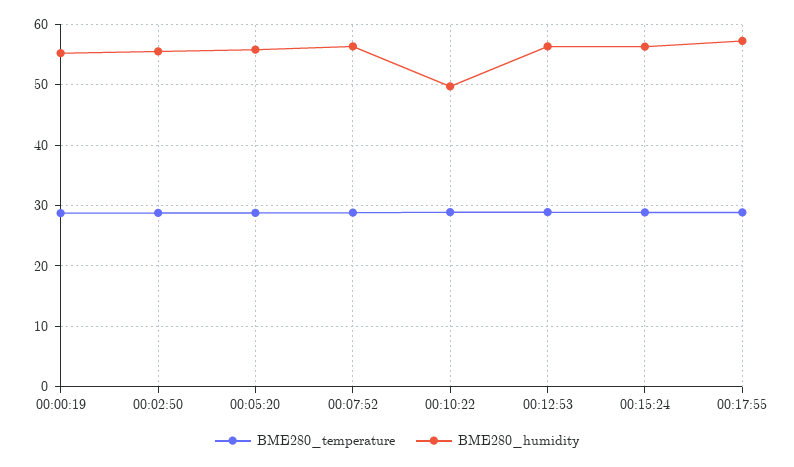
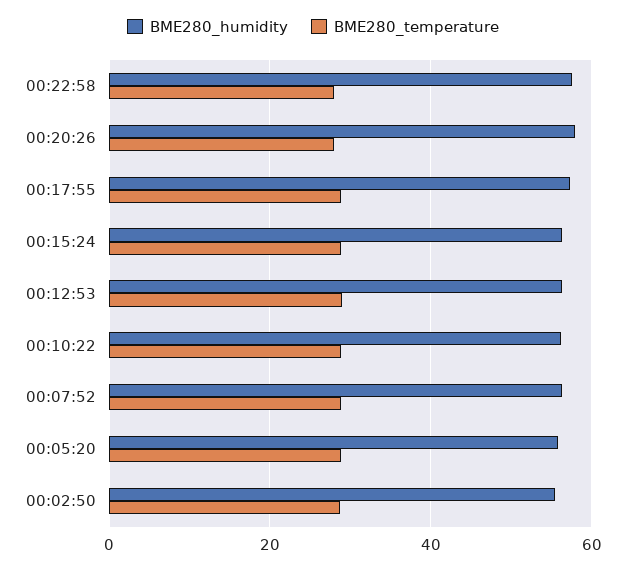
BME280_temperature, 00:00:19: 29 -> none
BME280_humidity, 00:00:19: 55 -> none
BME280_humidity, 00:10:22: 50 -> 56
BME280_humidity, 00:22:58: none -> 58
BME280_temperature, 00:22:58: none -> 28
BME280_humidity, 00:20:26: none -> 58
BME280_temperature, 00:20:26: none -> 28

